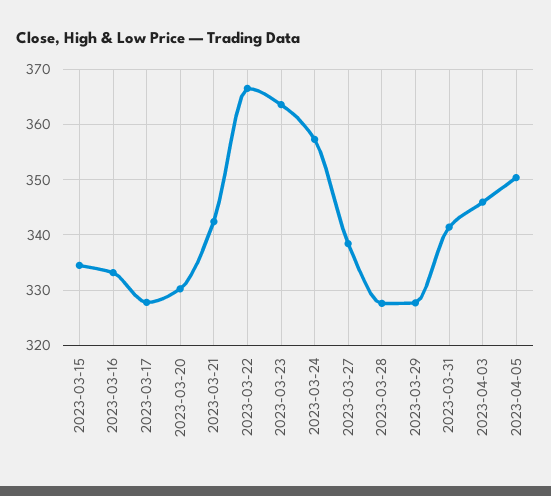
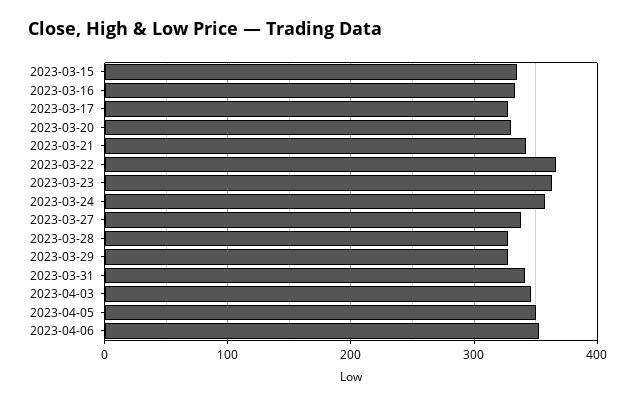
2023-04-06: none -> 350

